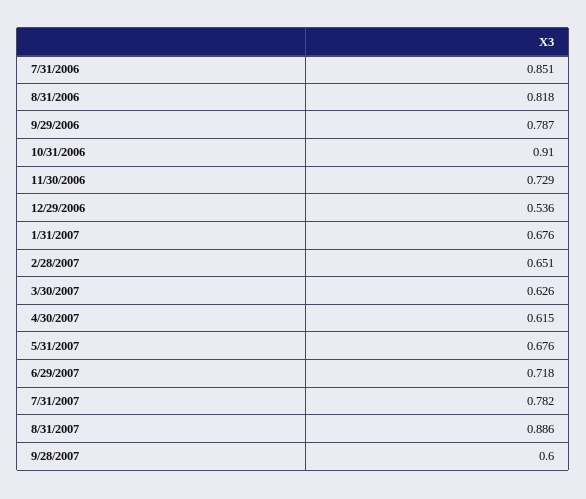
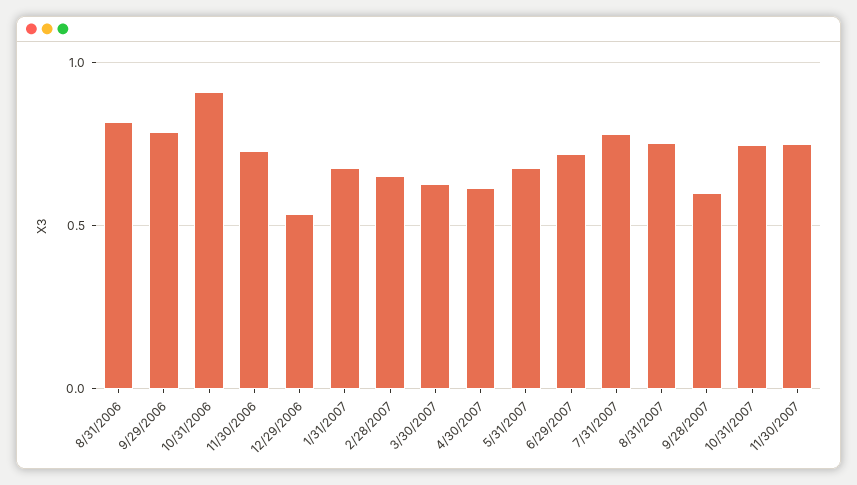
7/31/2006: 0.851 -> none
8/31/2007: 0.886 -> 0.75
10/31/2007: none -> 0.75
11/30/2007: none -> 0.75

